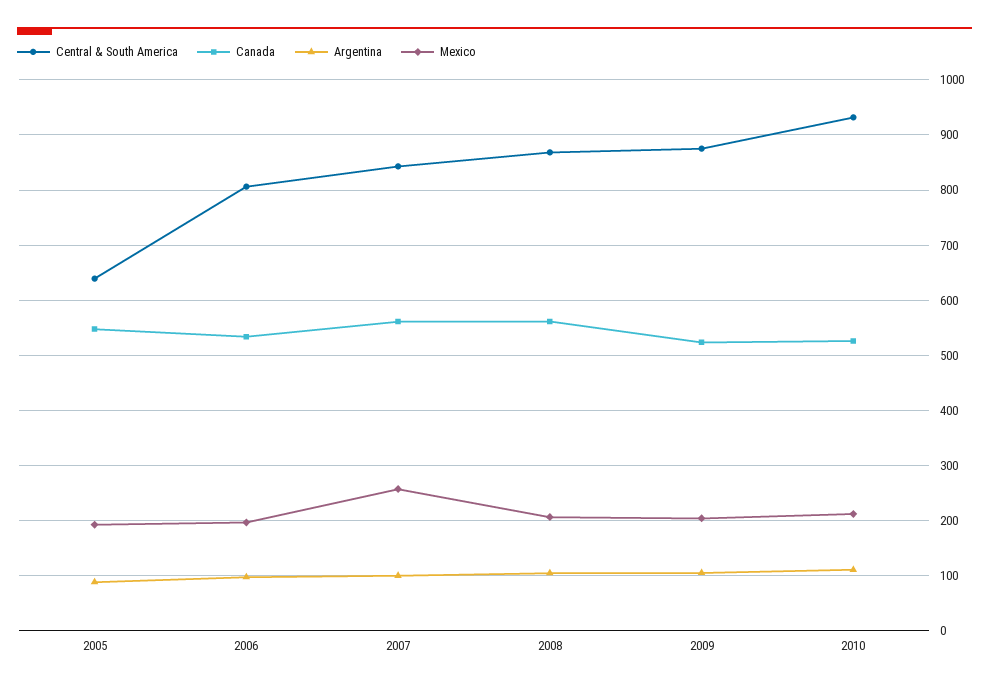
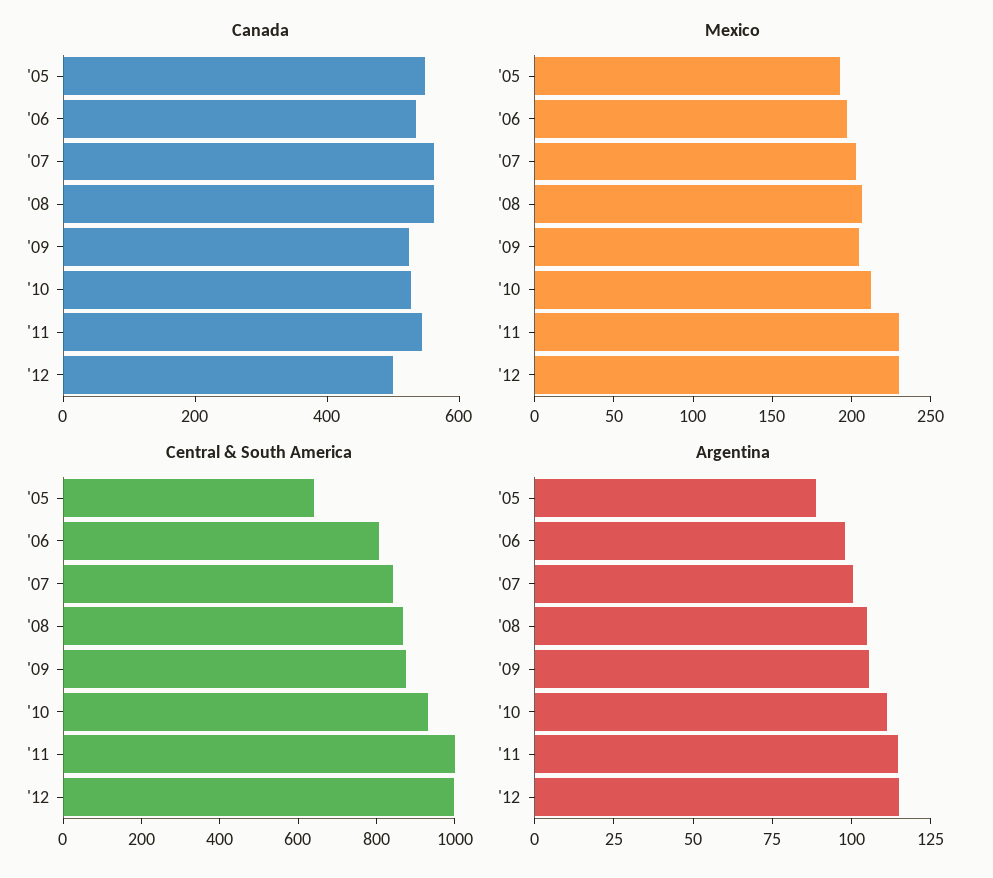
Mexico, 2007: 260 -> 200
Canada, '11: none -> 550
Canada, '12: none -> 500
Mexico, '11: none -> 230
Mexico, '12: none -> 230
Central & South America, '11: none -> 1000
Central & South America, '12: none -> 1000
Argentina, '11: none -> 115
Argentina, '12: none -> 115

